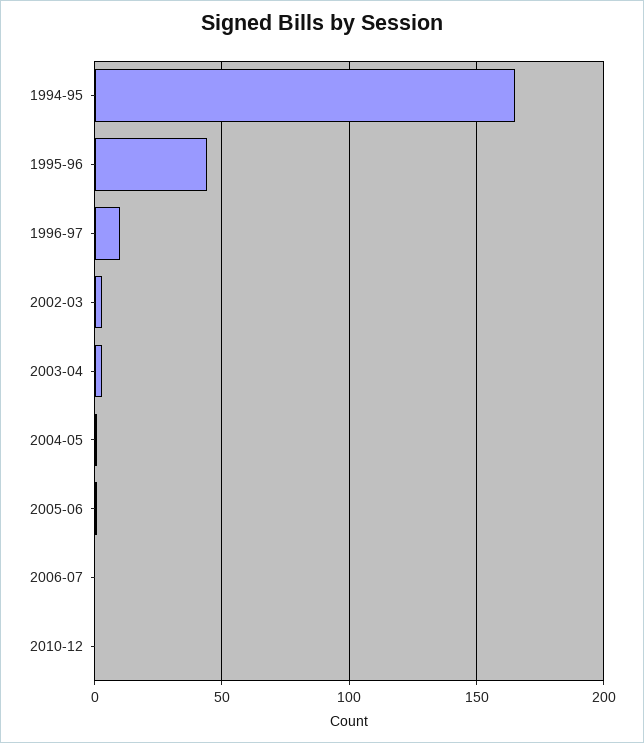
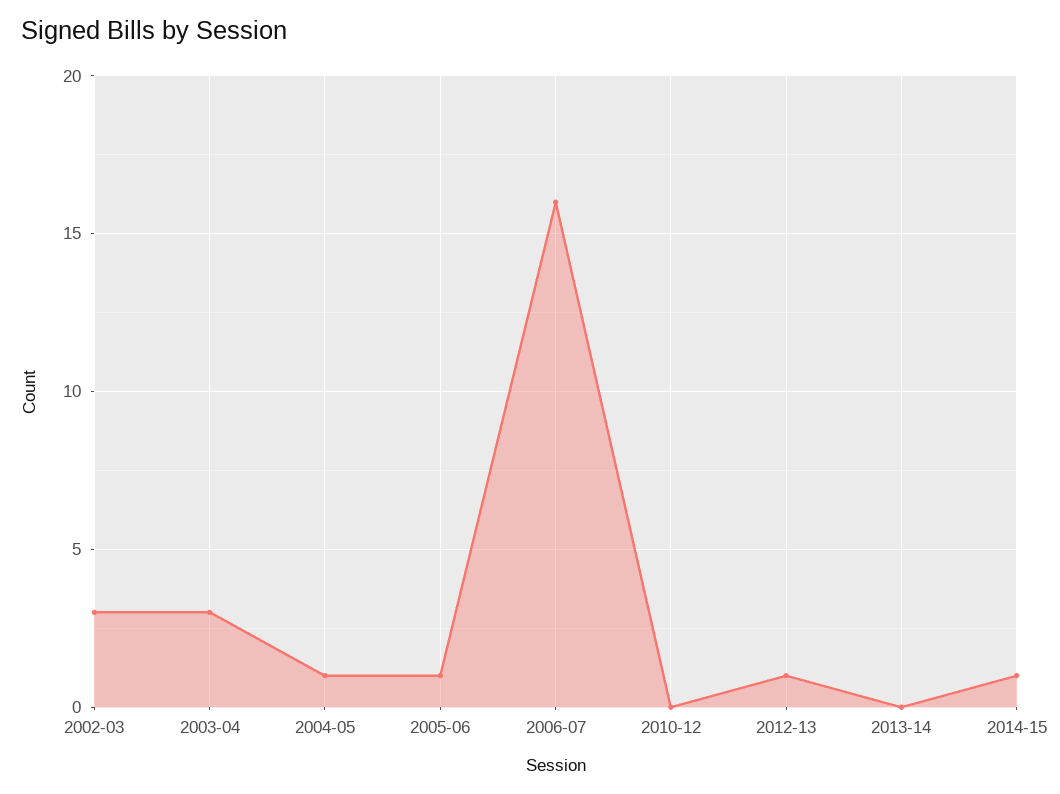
1994-95: 165 -> none
1995-96: 45 -> none
1996-97: 10 -> none
2006-07: 0 -> 16
2012-13: none -> 1
2013-14: none -> 0
2014-15: none -> 1

